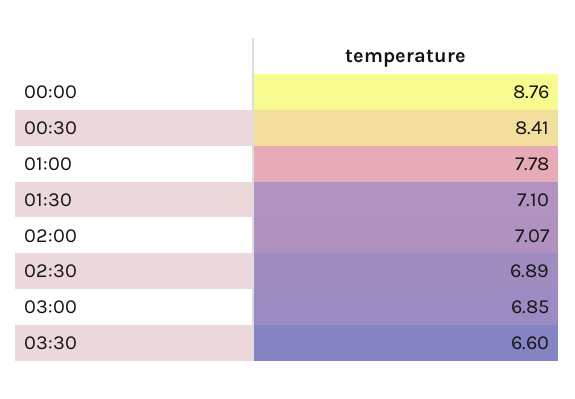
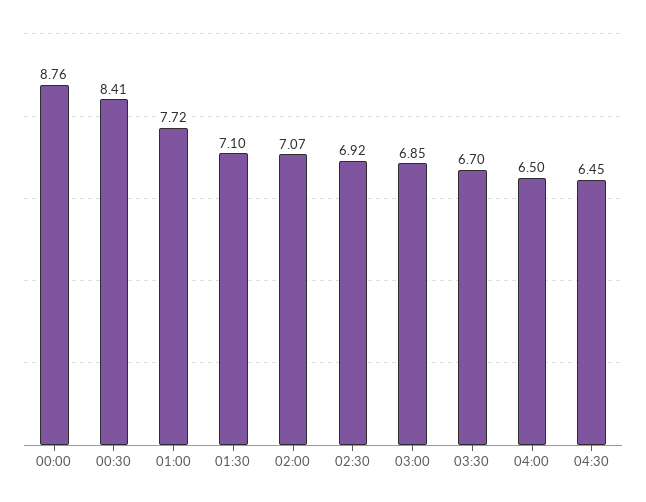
01:00: 7.78 -> 7.72
02:30: 6.89 -> 6.92
03:30: 6.6 -> 6.7
04:00: none -> 6.5
04:30: none -> 6.45

